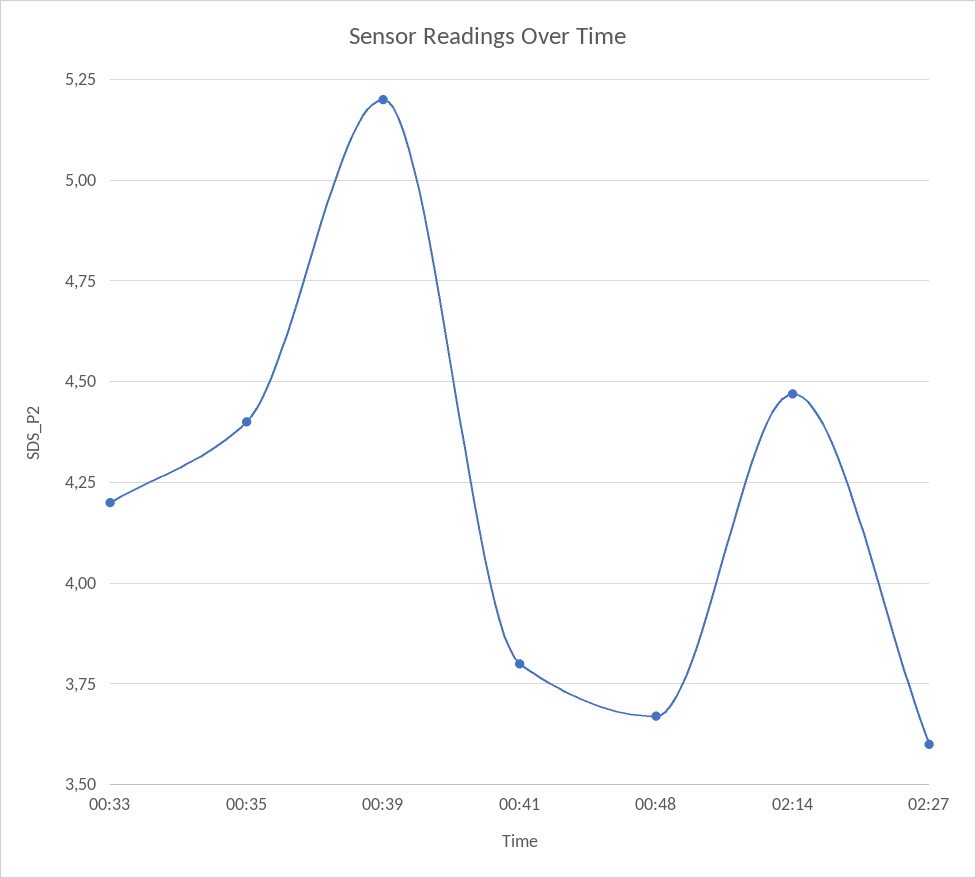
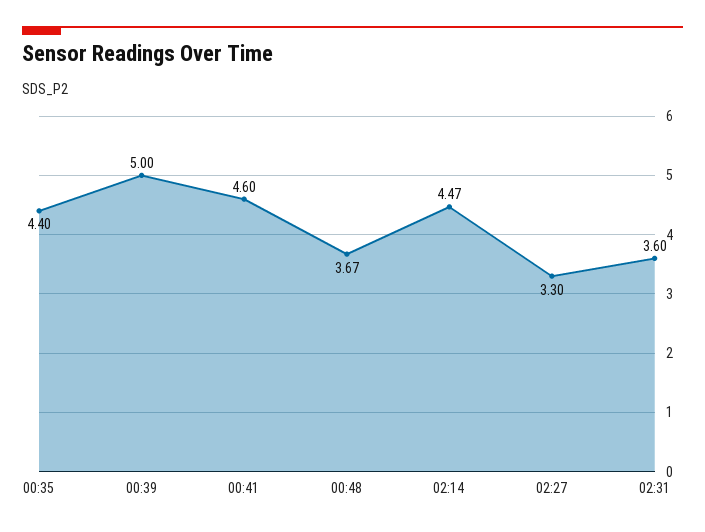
00:33: 4.2 -> none
00:39: 5.2 -> 5
00:41: 3.8 -> 4.6
02:27: 3.6 -> 3.3
02:31: none -> 3.6

